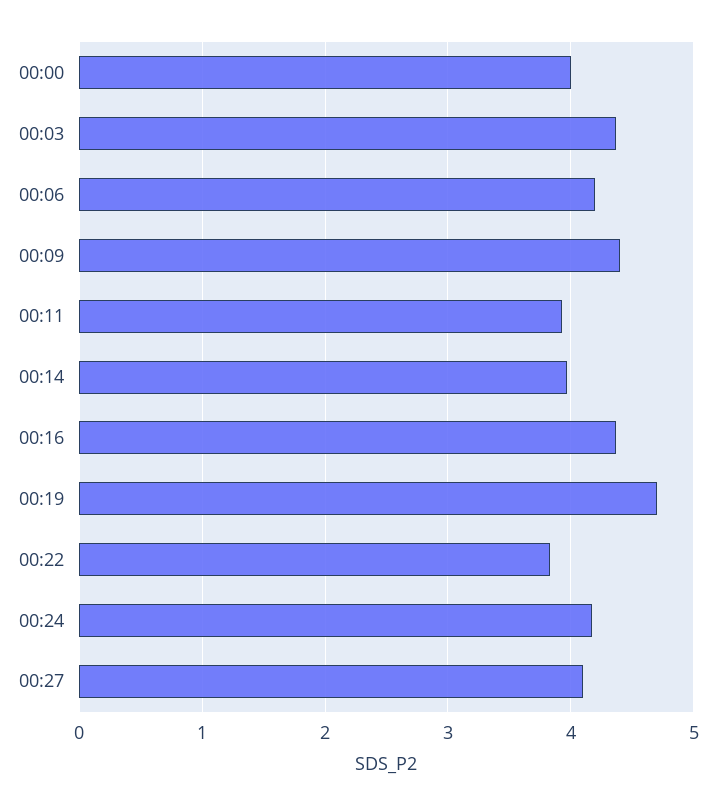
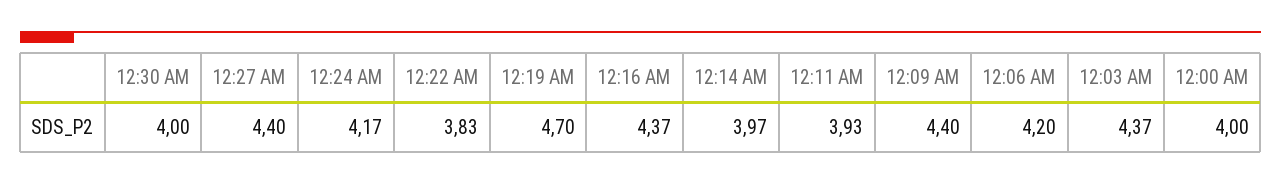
00:27: 4.1 -> 4.4
12:30 AM: none -> 4

